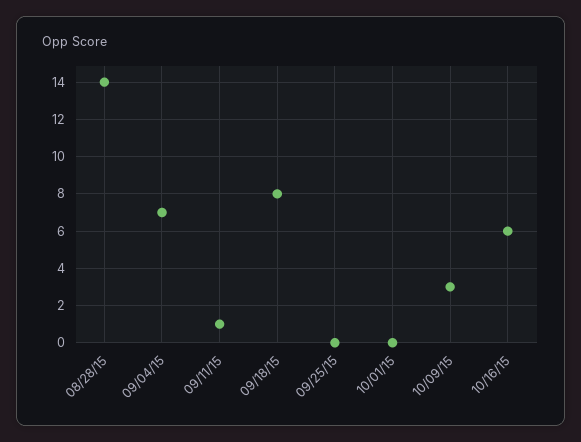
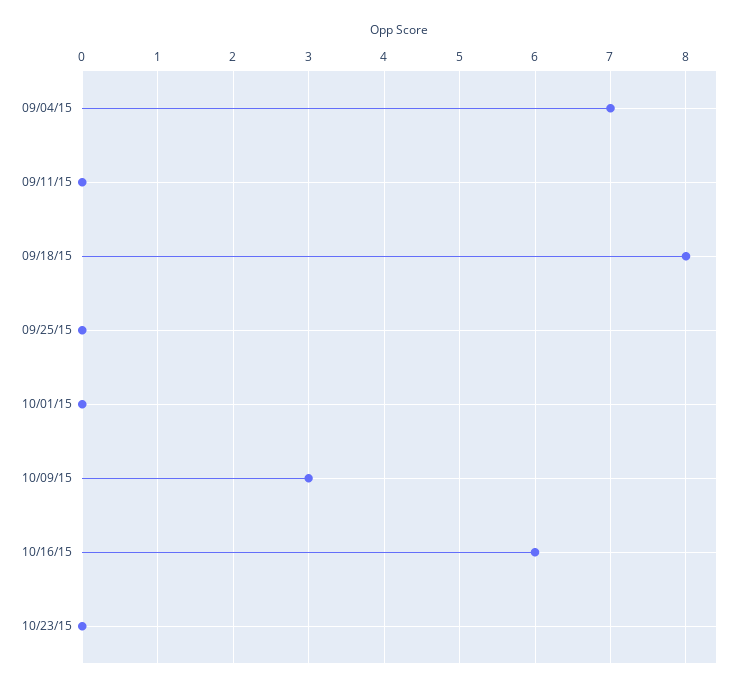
08/28/15: 14 -> none
09/11/15: 1 -> 0
10/23/15: none -> 0

